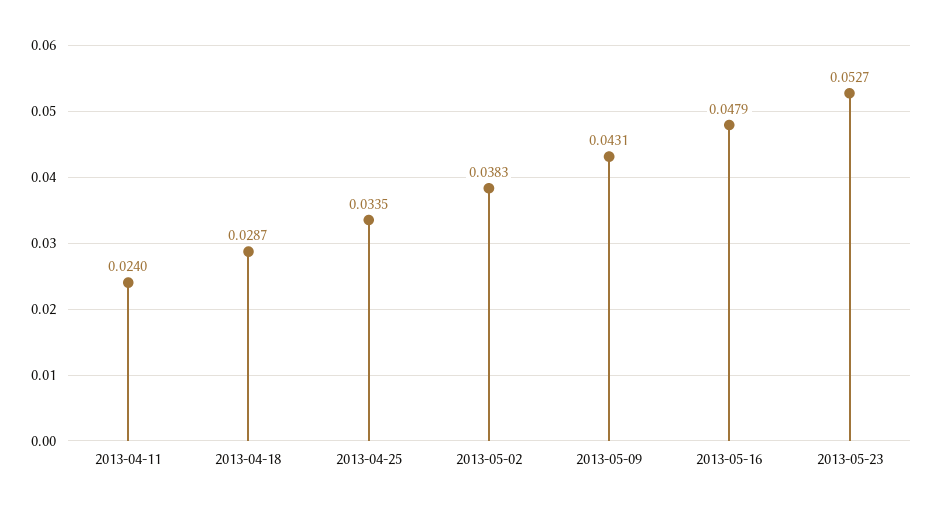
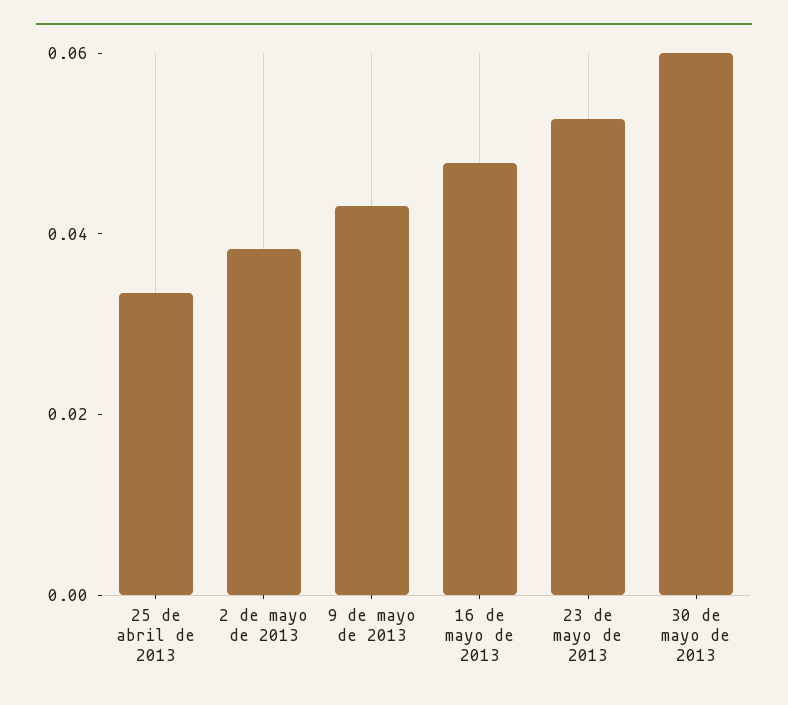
2013-04-11: 0.024 -> none
2013-04-18: 0.0287 -> none
30 de mayo de 2013: none -> 0.06

